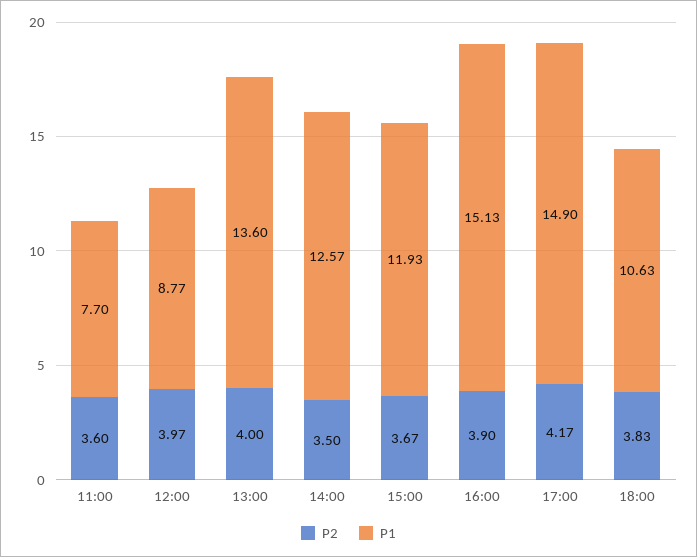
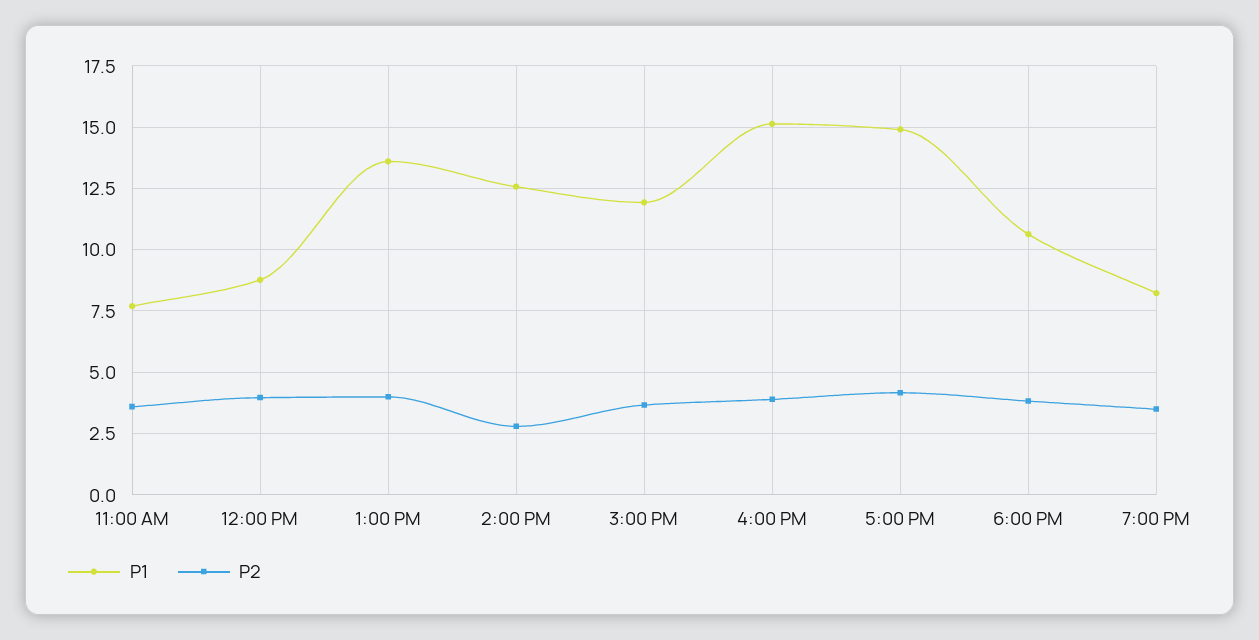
P2, 14:00: 3.5 -> 2.75
P1, 7:00 PM: none -> 8.25
P2, 7:00 PM: none -> 3.5

